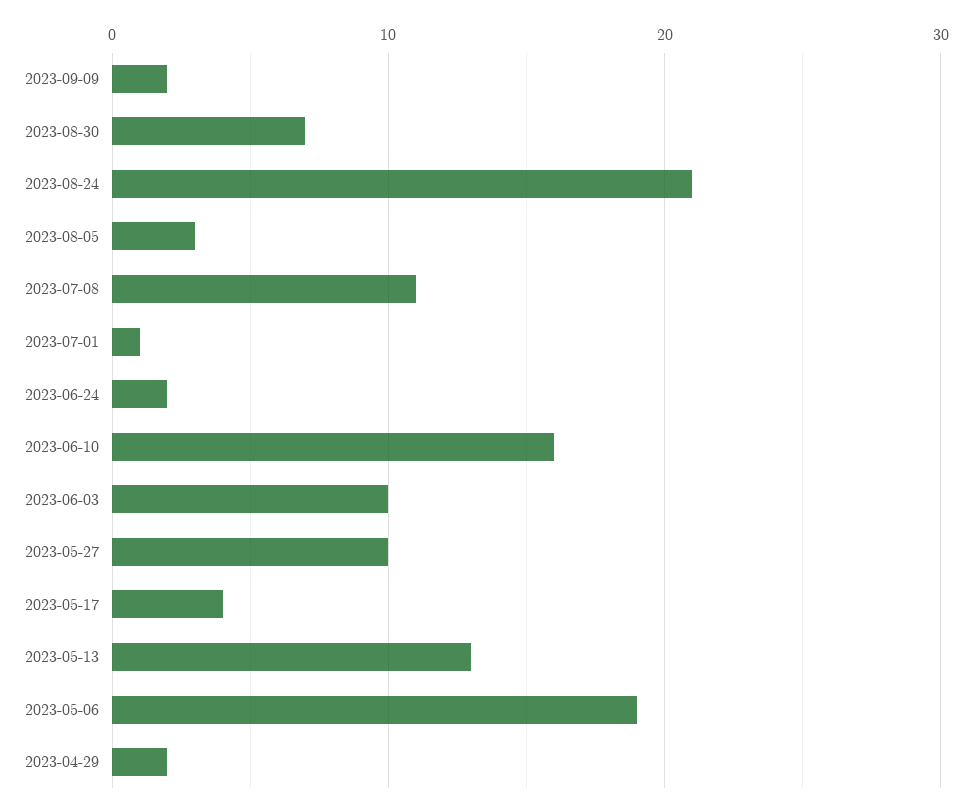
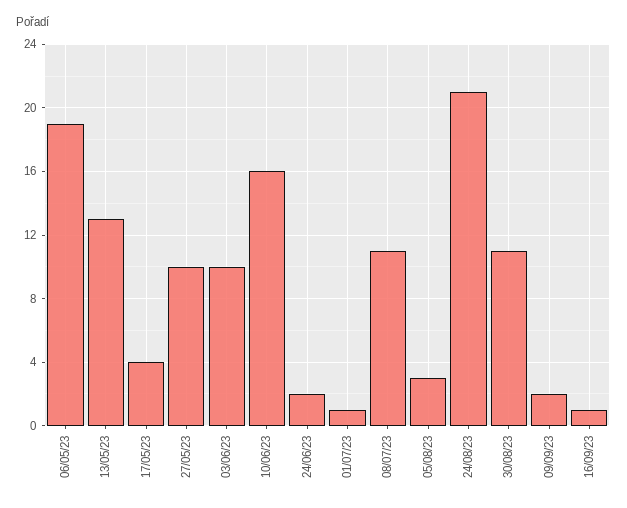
2023-08-30: 7 -> 11
2023-04-29: 2 -> none
16/09/23: none -> 1

